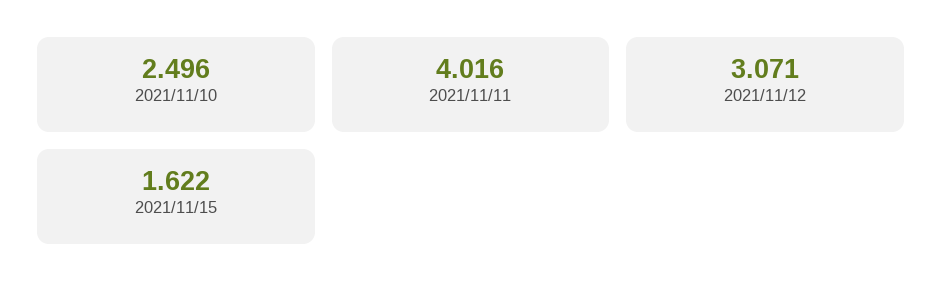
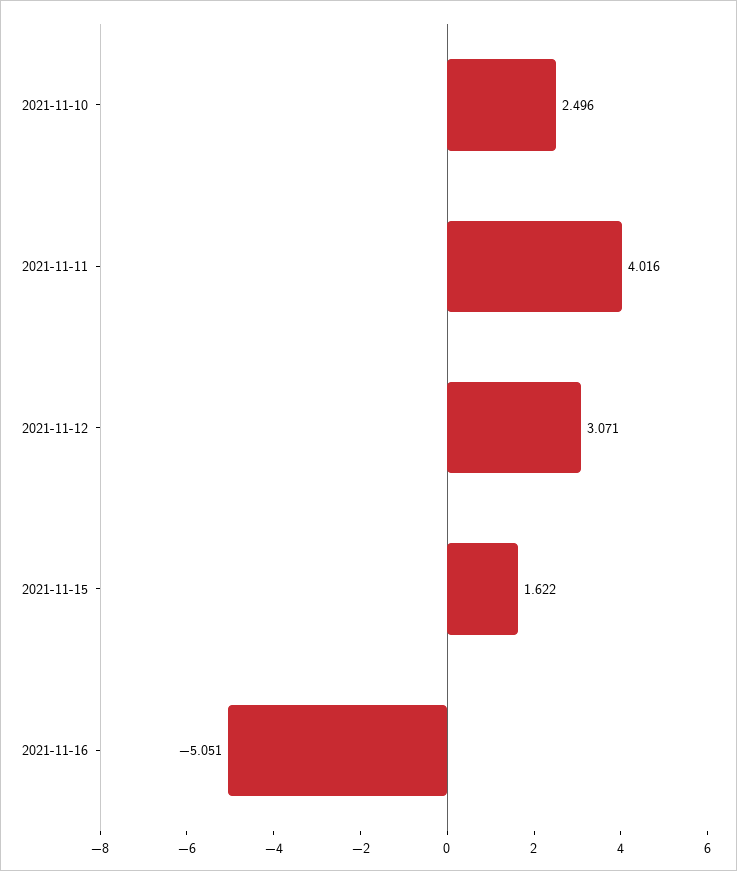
2021-11-16: none -> -5.051

